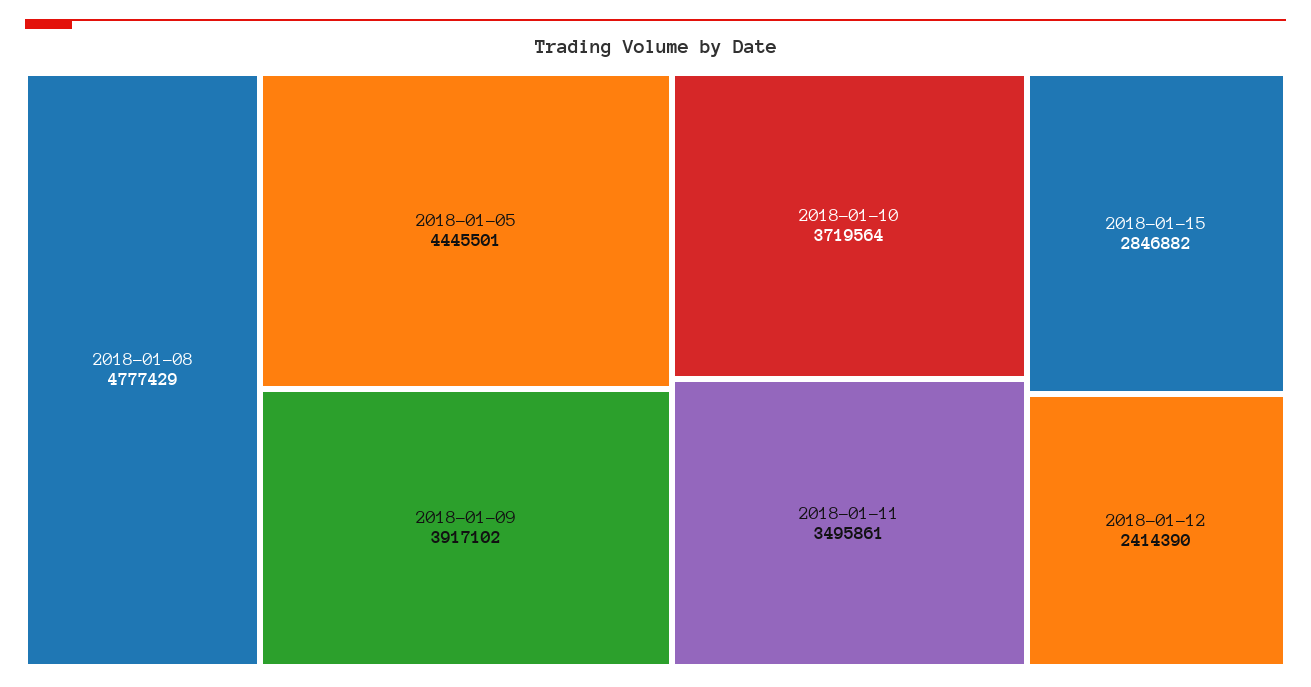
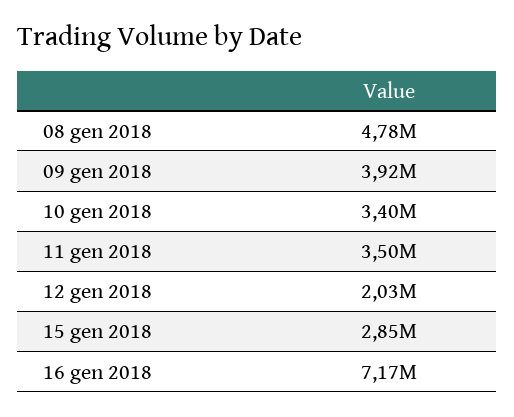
2018-01-05: 4445501 -> none
2018-01-10: 3719564 -> 3400000
2018-01-12: 2414390 -> 2030000
16 gen 2018: none -> 7170000

